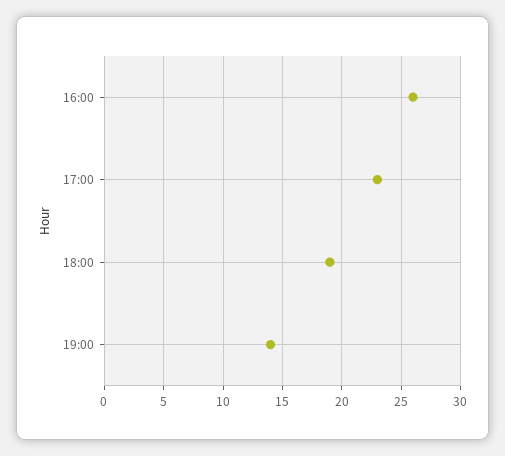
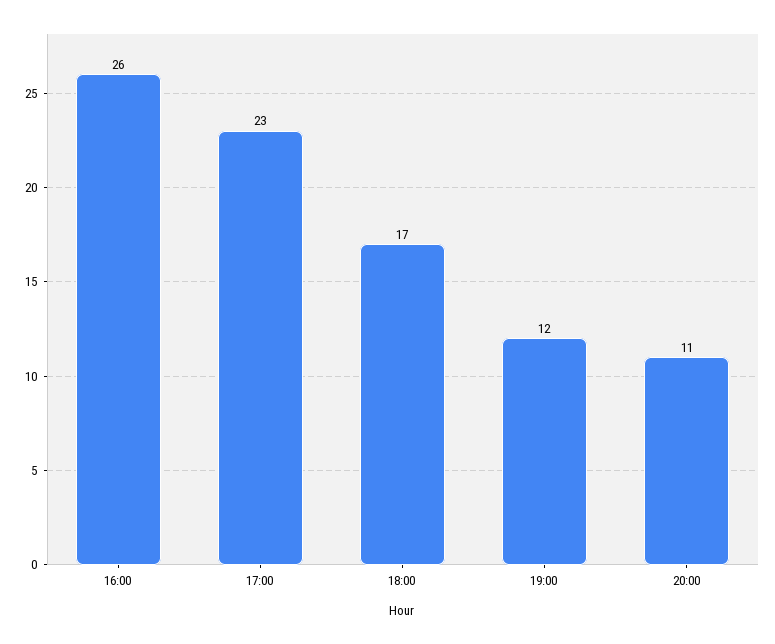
18:00: 19 -> 17
19:00: 14 -> 12
20:00: none -> 11

